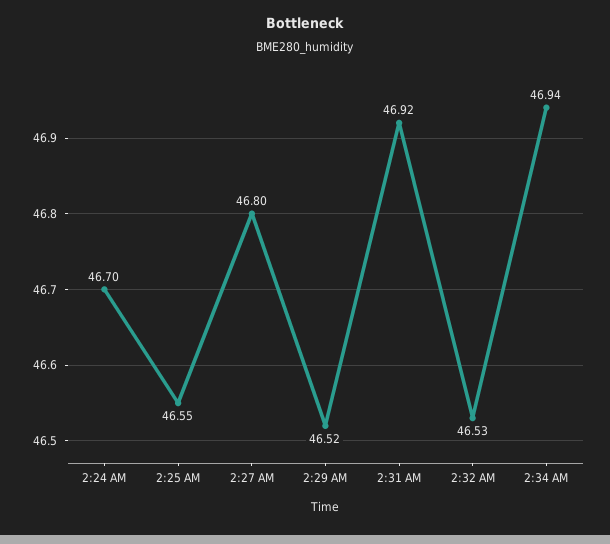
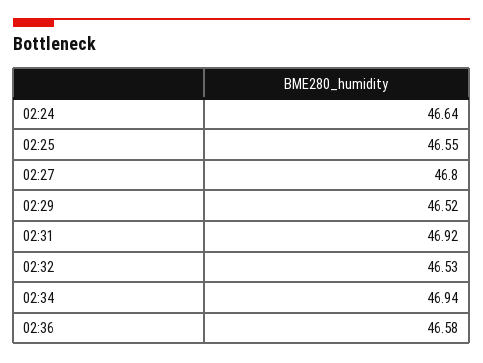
2:24 AM: 46.7 -> 46.64
02:36: none -> 46.58

